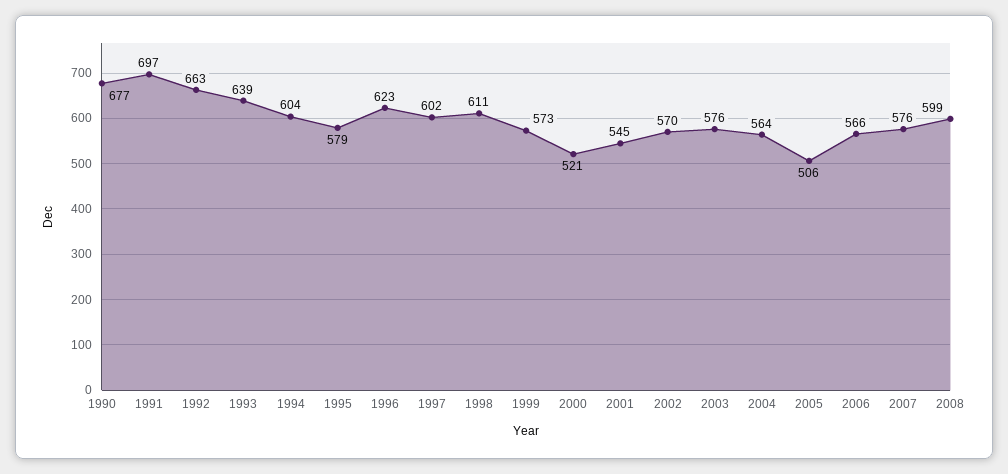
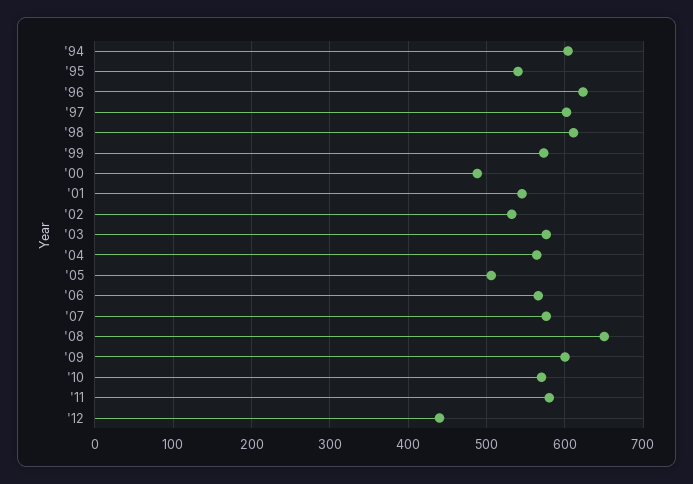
1990: 677 -> none
1991: 697 -> none
1992: 663 -> none
1993: 639 -> none
1995: 579 -> 540
2000: 521 -> 490
2002: 570 -> 530
2008: 599 -> 650
'09: none -> 600
'10: none -> 570
'11: none -> 580
'12: none -> 440

